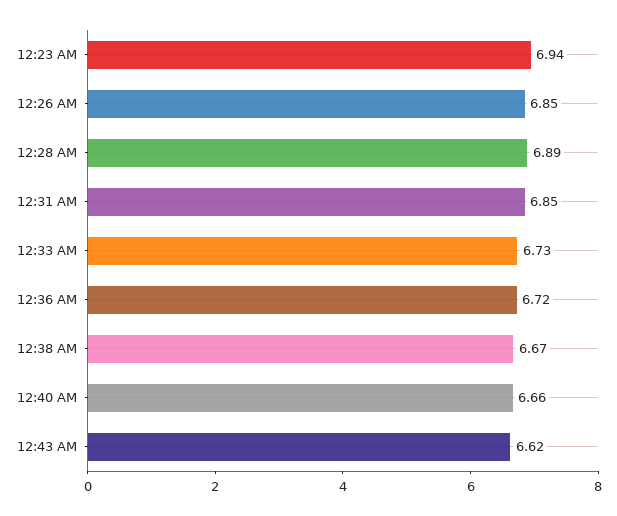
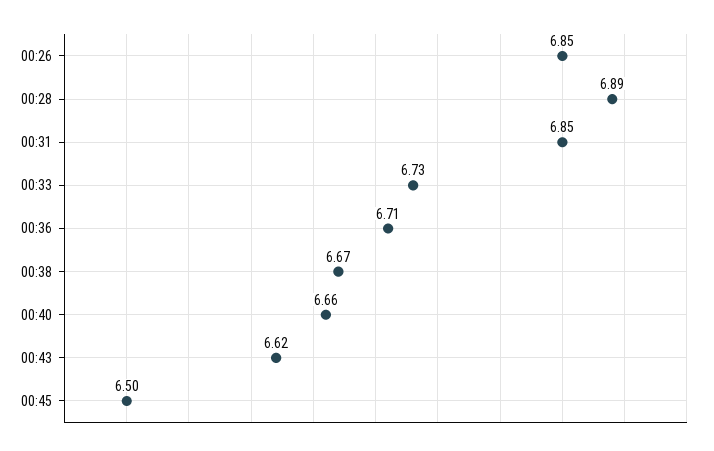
12:23 AM: 6.94 -> none
12:36 AM: 6.72 -> 6.71
00:45: none -> 6.5

